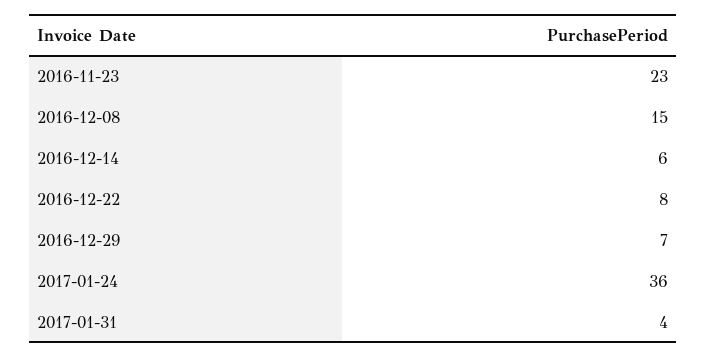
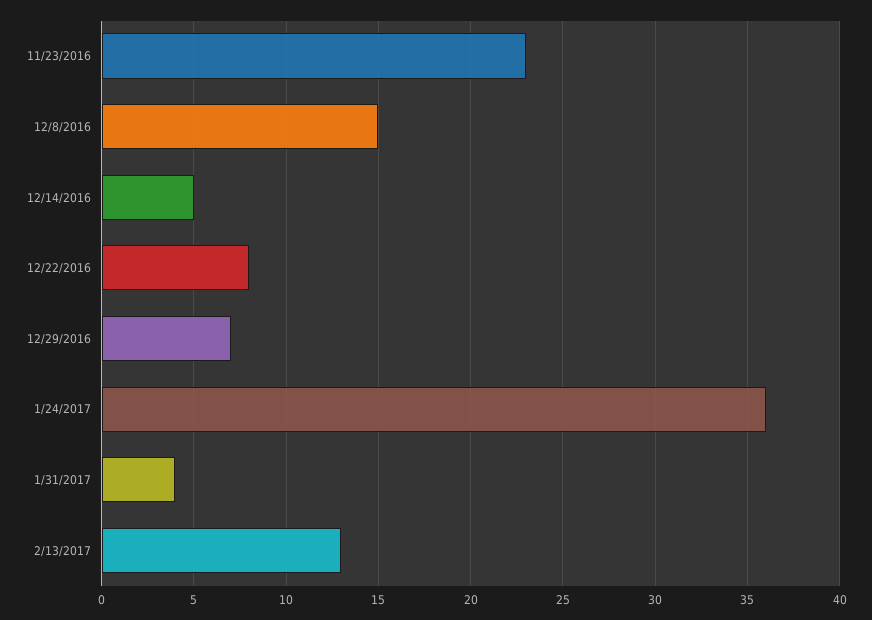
2016-12-14: 6 -> 5
2/13/2017: none -> 13

